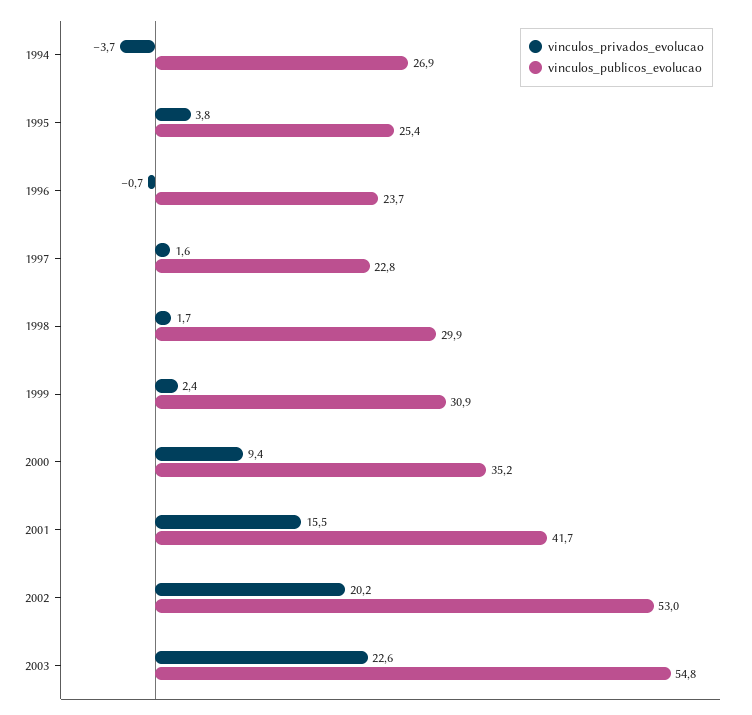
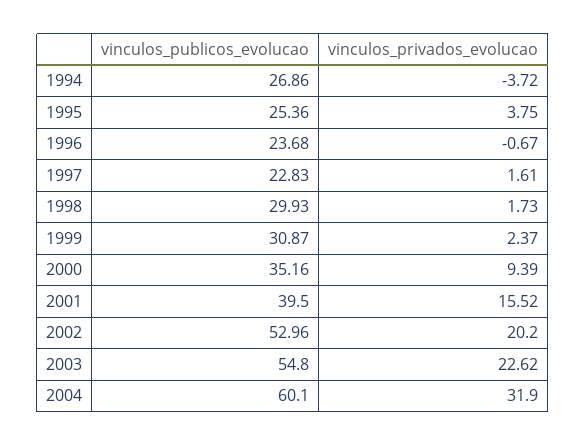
vinculos_publicos_evolucao, 2001: 41.7 -> 39.5
vinculos_publicos_evolucao, 2004: none -> 60.1
vinculos_privados_evolucao, 2004: none -> 31.9

